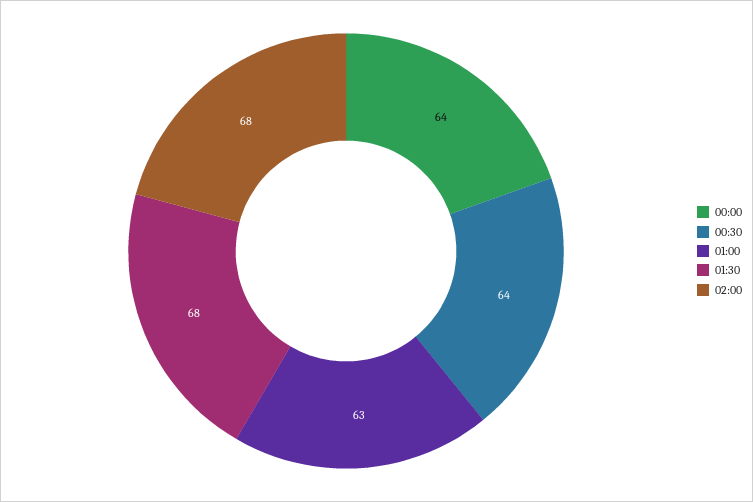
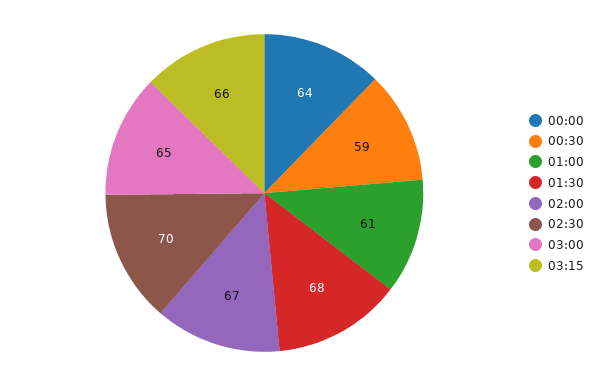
00:30: 64 -> 59
01:00: 63 -> 61
02:00: 68 -> 67
02:30: none -> 70
03:00: none -> 65
03:15: none -> 66

